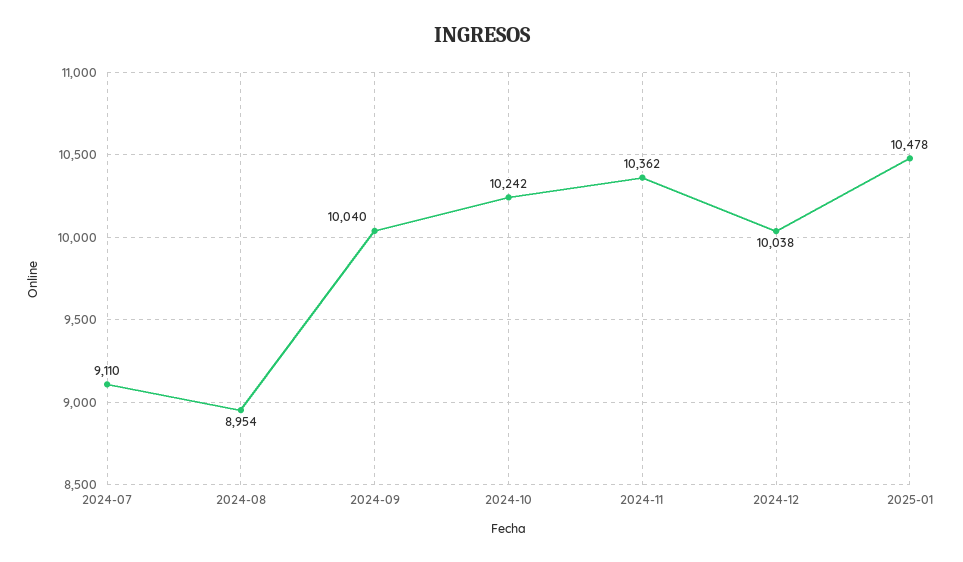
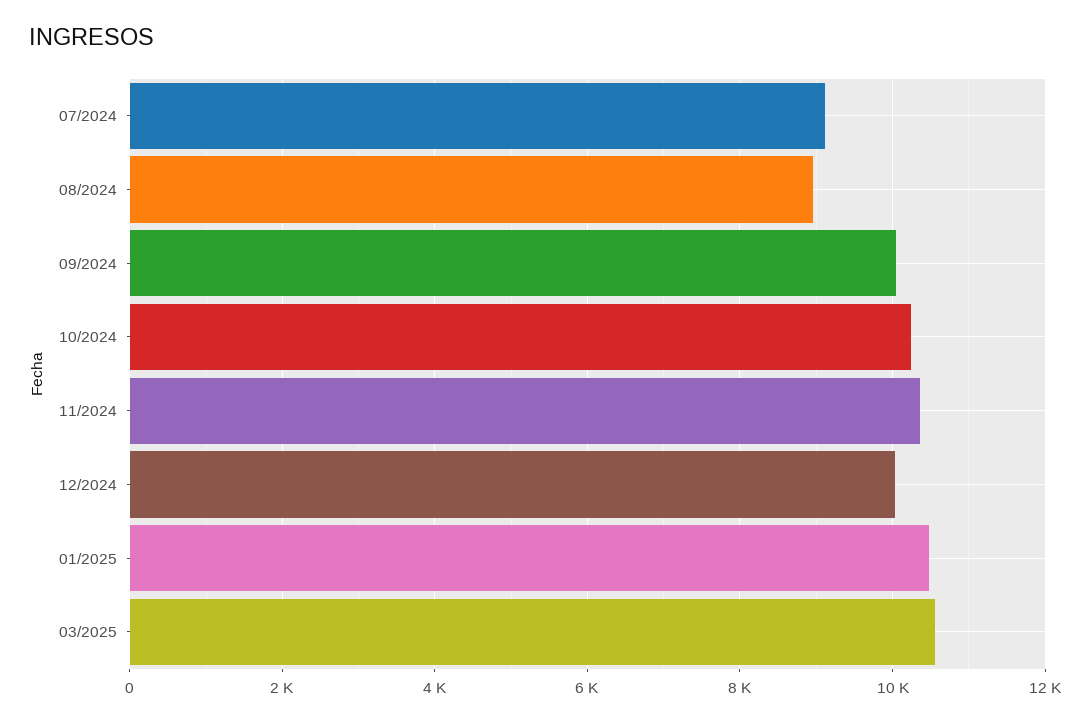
03/2025: none -> 10600

